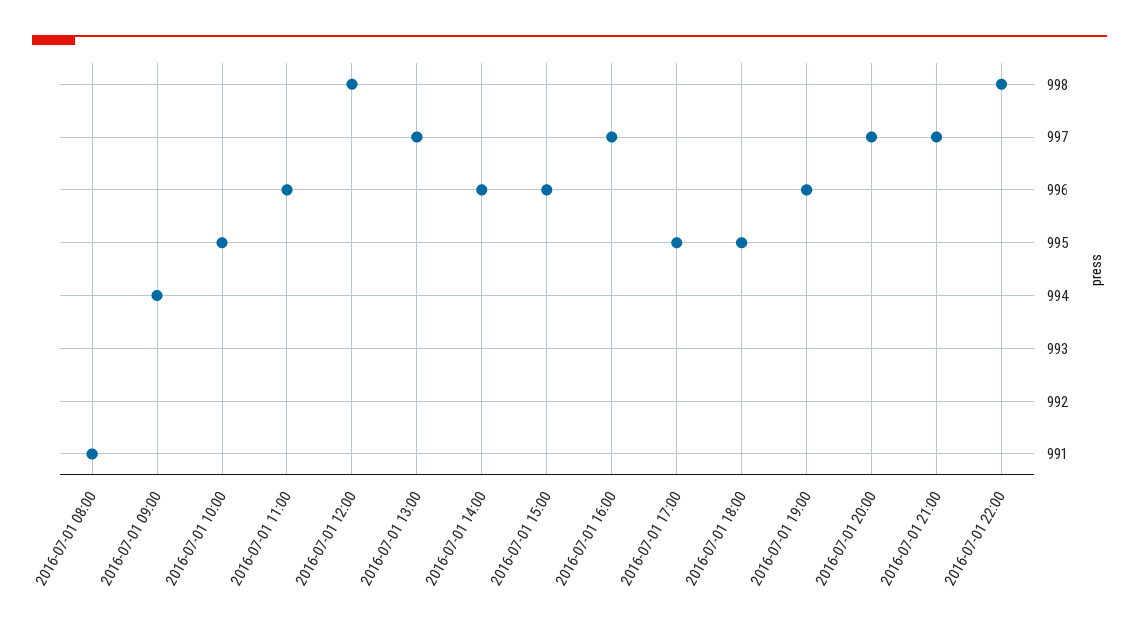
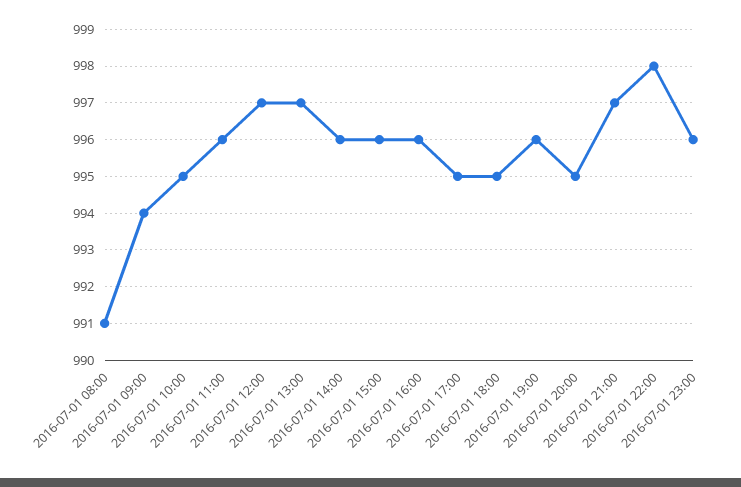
2016-07-01 12:00: 998 -> 997
2016-07-01 16:00: 997 -> 996
2016-07-01 20:00: 997 -> 995
2016-07-01 23:00: none -> 996

